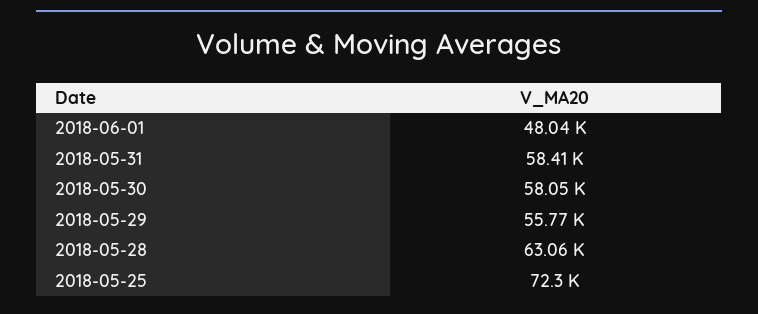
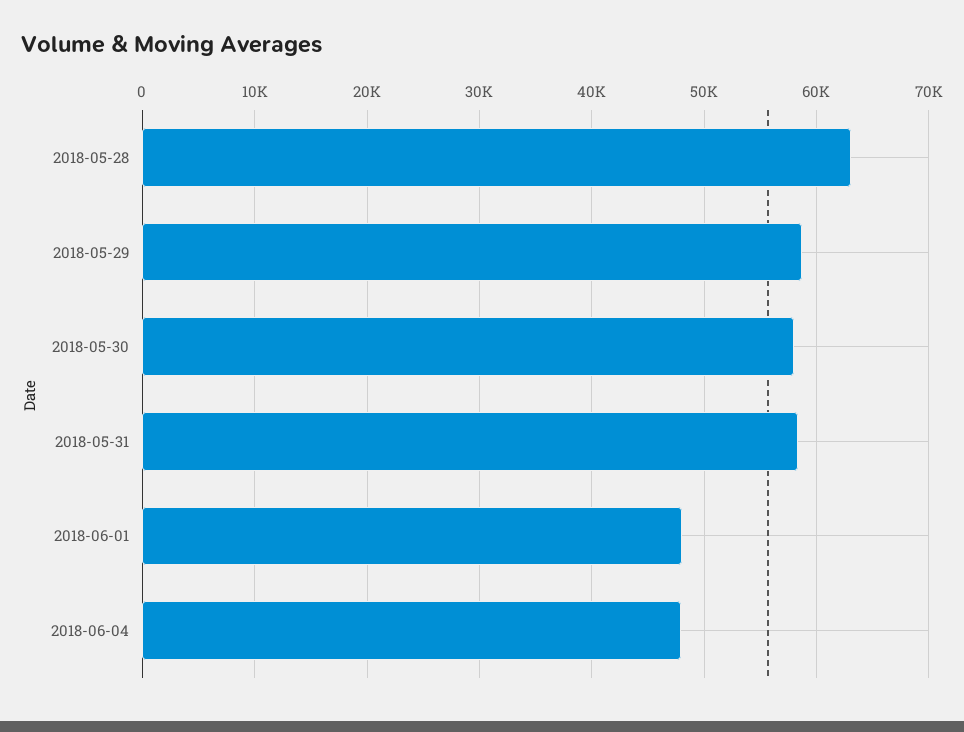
2018-05-29: 55770 -> 59000
2018-05-25: 72300 -> none
2018-06-04: none -> 48000

